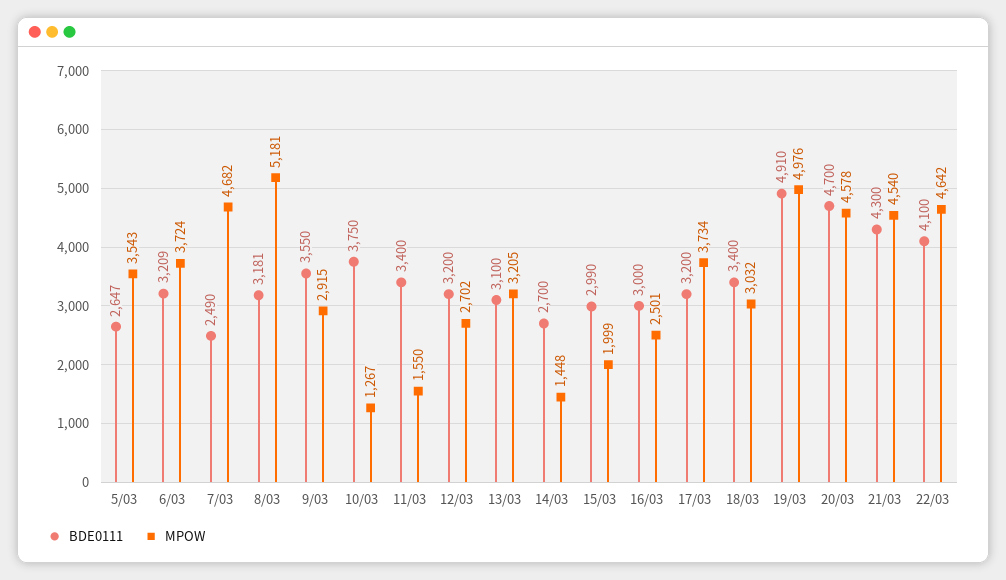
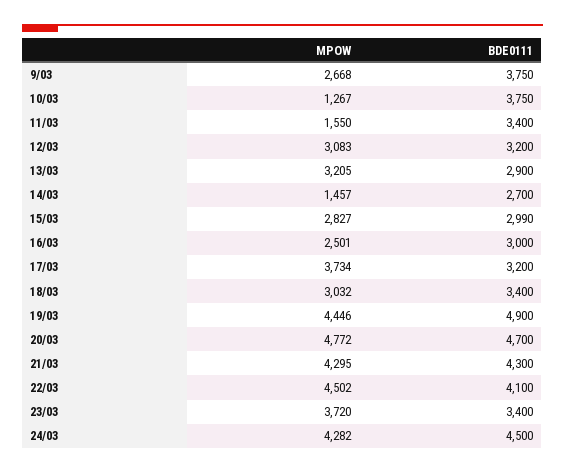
BDE0111, 5/03: 2647 -> none
MPOW, 5/03: 3543 -> none
BDE0111, 6/03: 3209 -> none
MPOW, 6/03: 3724 -> none
BDE0111, 7/03: 2490 -> none
MPOW, 7/03: 4682 -> none
BDE0111, 8/03: 3181 -> none
MPOW, 8/03: 5181 -> none
BDE0111, 9/03: 3550 -> 3750
MPOW, 9/03: 2915 -> 2668
MPOW, 12/03: 2702 -> 3083
BDE0111, 13/03: 3100 -> 2900
MPOW, 14/03: 1448 -> 1457
MPOW, 15/03: 1999 -> 2827
BDE0111, 19/03: 4910 -> 4900
MPOW, 19/03: 4976 -> 4446
MPOW, 20/03: 4578 -> 4772
MPOW, 21/03: 4540 -> 4295
MPOW, 22/03: 4642 -> 4502
MPOW, 23/03: none -> 3720
BDE0111, 23/03: none -> 3400
MPOW, 24/03: none -> 4282
BDE0111, 24/03: none -> 4500

